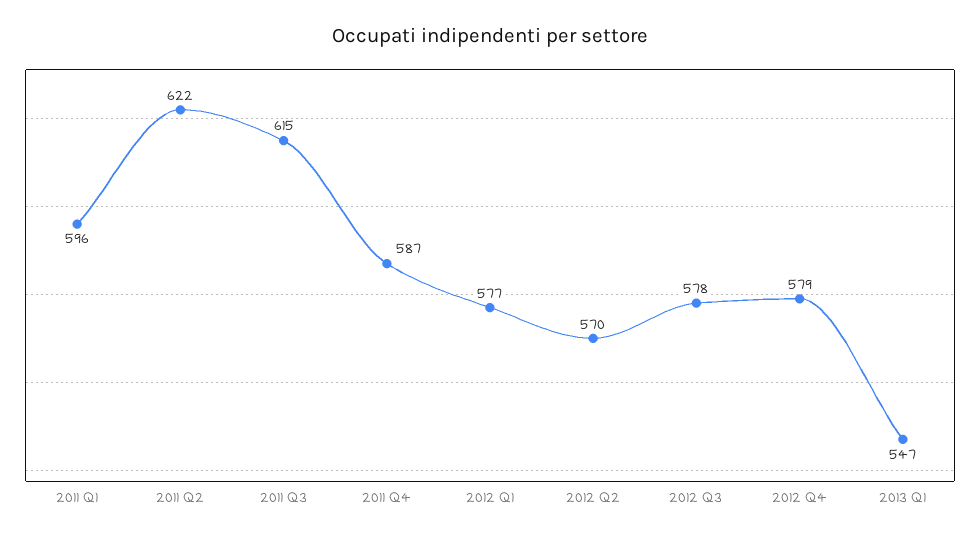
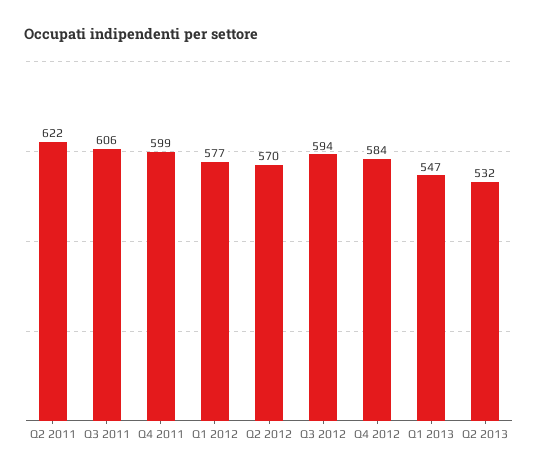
2011 Q1: 596 -> none
2011 Q3: 615 -> 606
2011 Q4: 587 -> 599
2012 Q3: 578 -> 594
2012 Q4: 579 -> 584
Q2 2013: none -> 532

